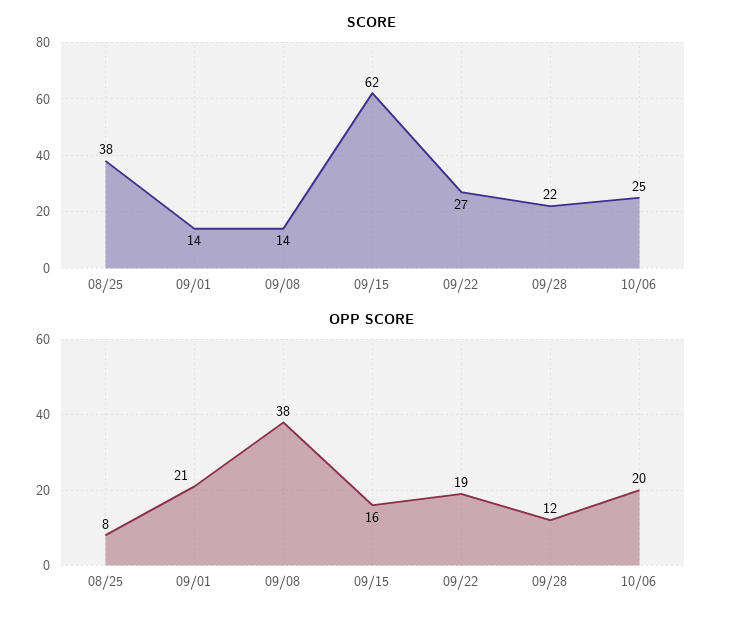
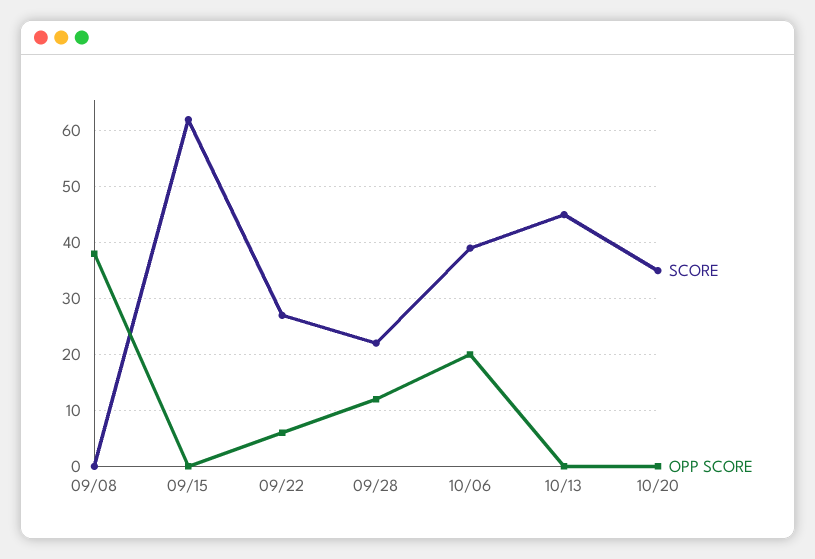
SCORE, 08/25: 38 -> none
SCORE, 09/01: 14 -> none
SCORE, 09/08: 14 -> 0
SCORE, 10/06: 25 -> 40
OPP SCORE, 08/25: 8 -> none
OPP SCORE, 09/01: 21 -> none
OPP SCORE, 09/15: 16 -> 0
OPP SCORE, 09/22: 19 -> 5
SCORE, 10/13: none -> 45
OPP SCORE, 10/13: none -> 0
SCORE, 10/20: none -> 35
OPP SCORE, 10/20: none -> 0

